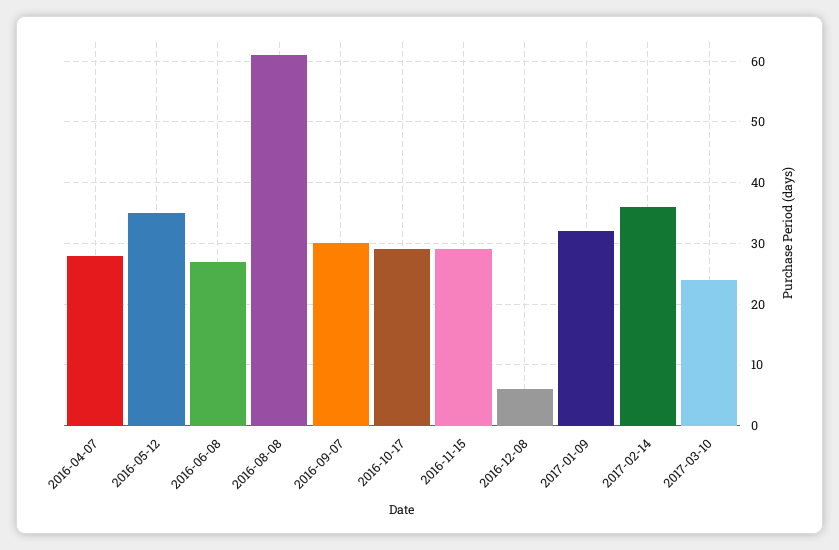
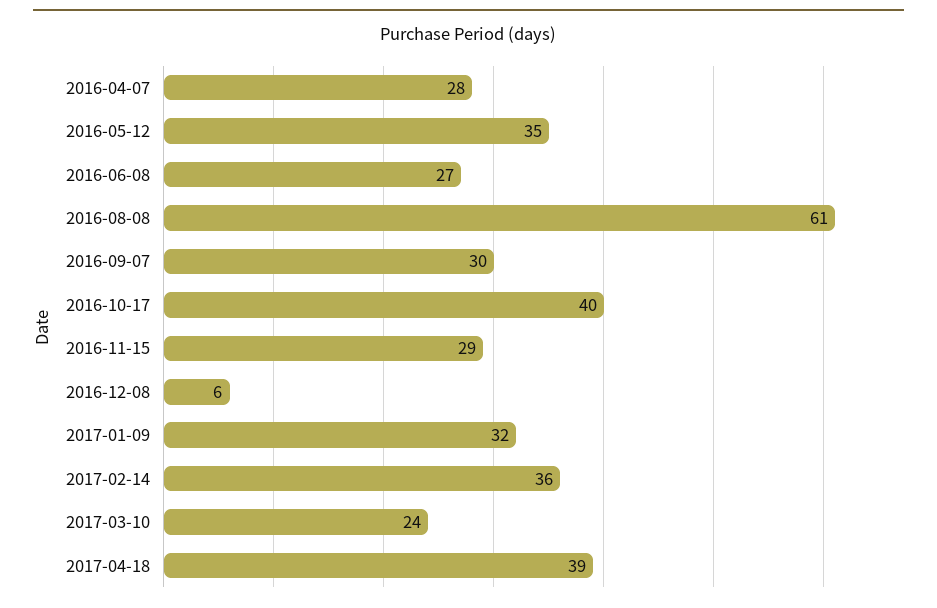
2016-10-17: 29 -> 40
2017-04-18: none -> 39

